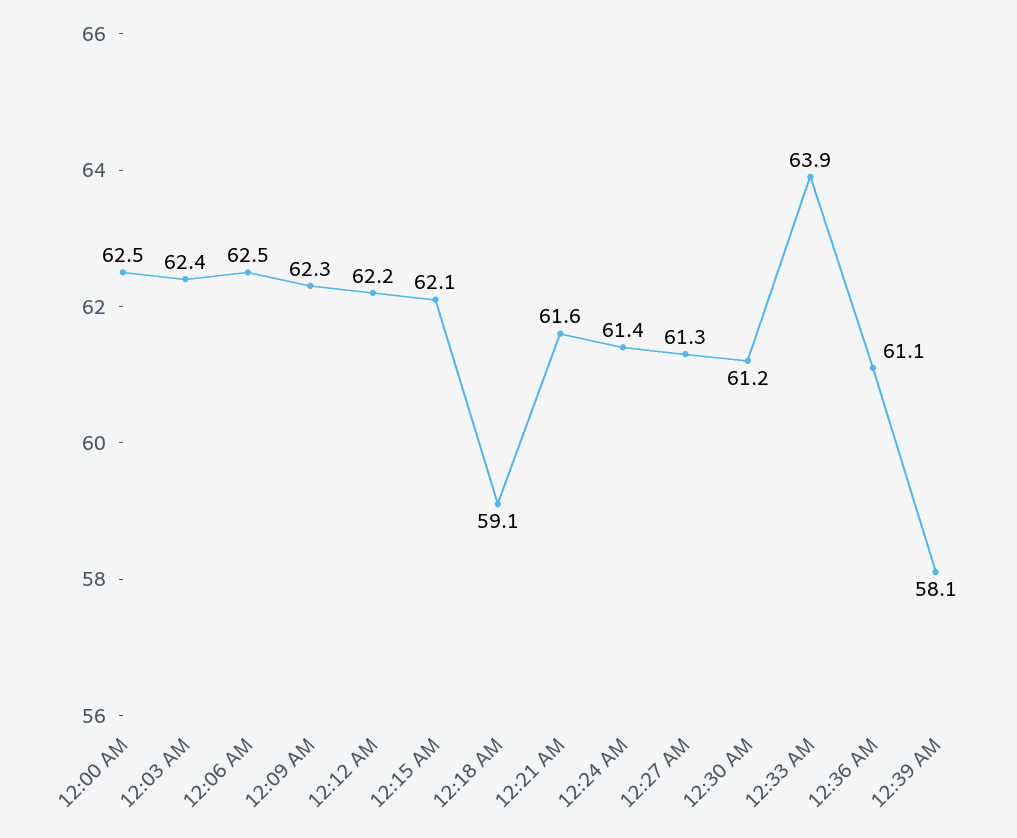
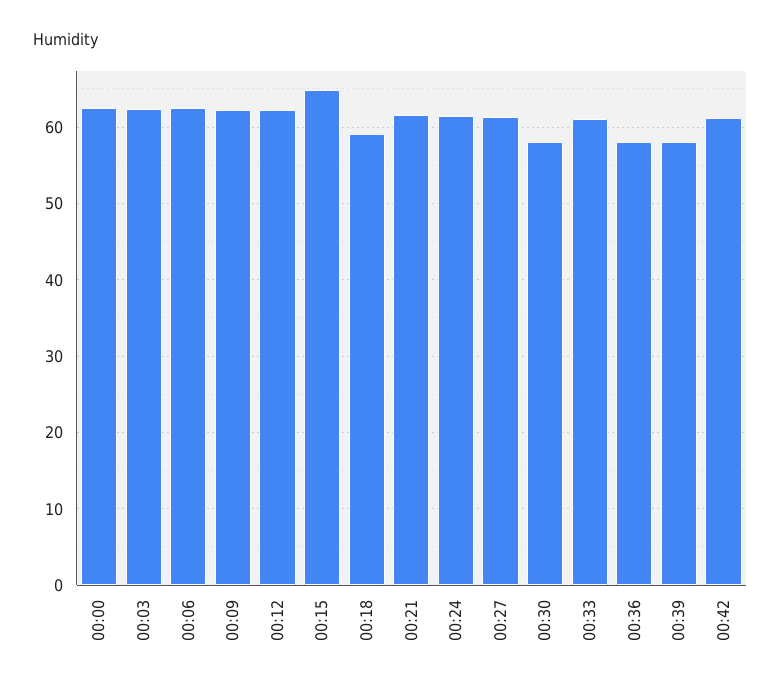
12:15 AM: 62.1 -> 65
12:30 AM: 61.2 -> 58
12:33 AM: 63.9 -> 61
12:36 AM: 61.1 -> 58
00:42: none -> 61

